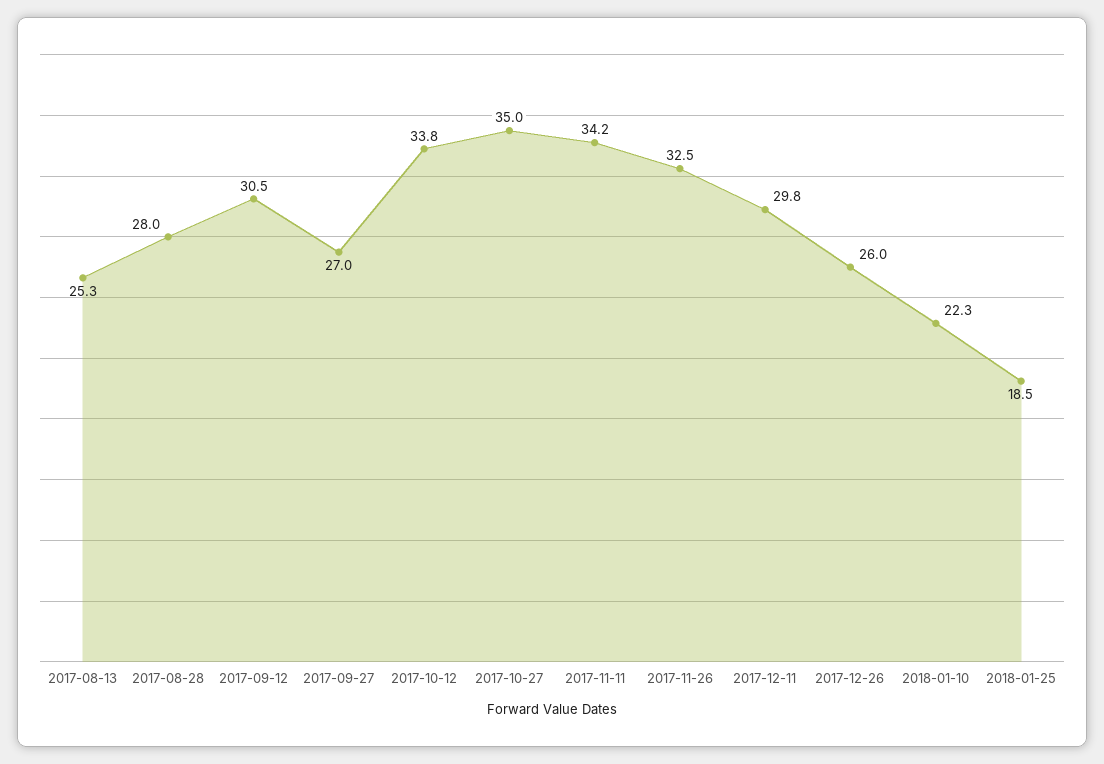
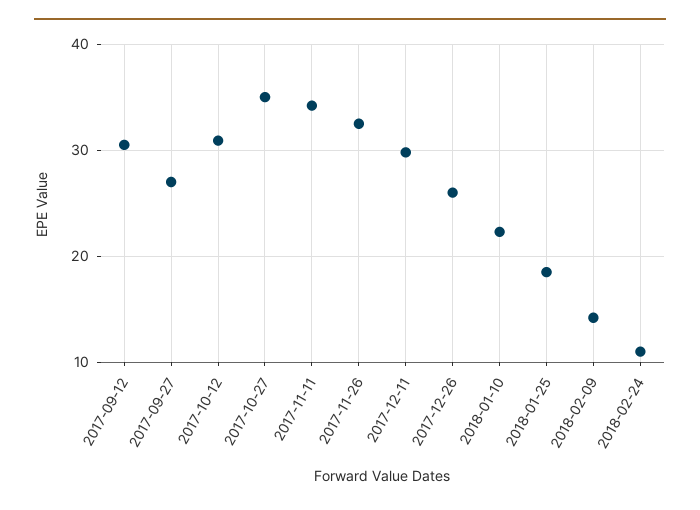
2017-08-13: 25.3 -> none
2017-08-28: 28 -> none
2017-10-12: 33.8 -> 31
2018-02-09: none -> 14
2018-02-24: none -> 11

